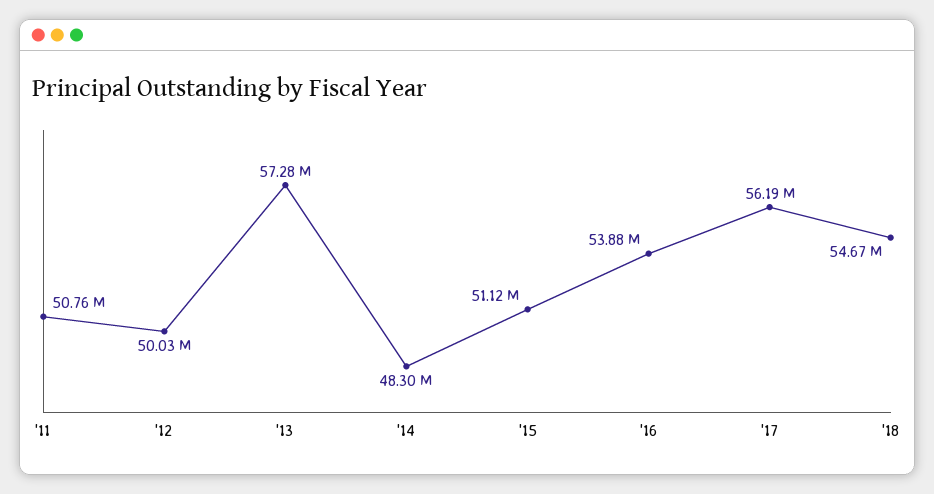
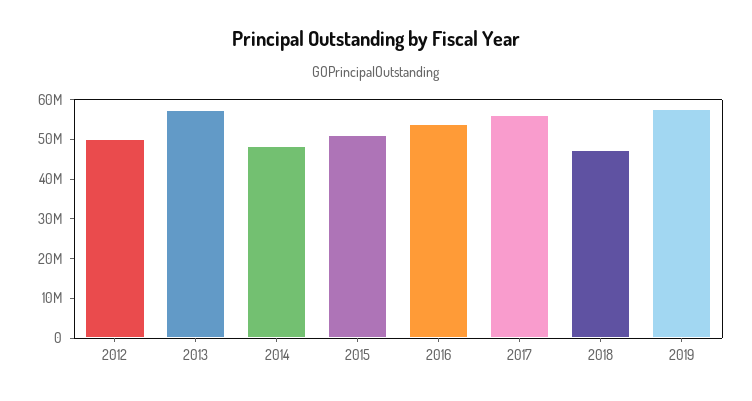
'11: 50760000 -> none
'18: 54670000 -> 47500000
2019: none -> 57500000

